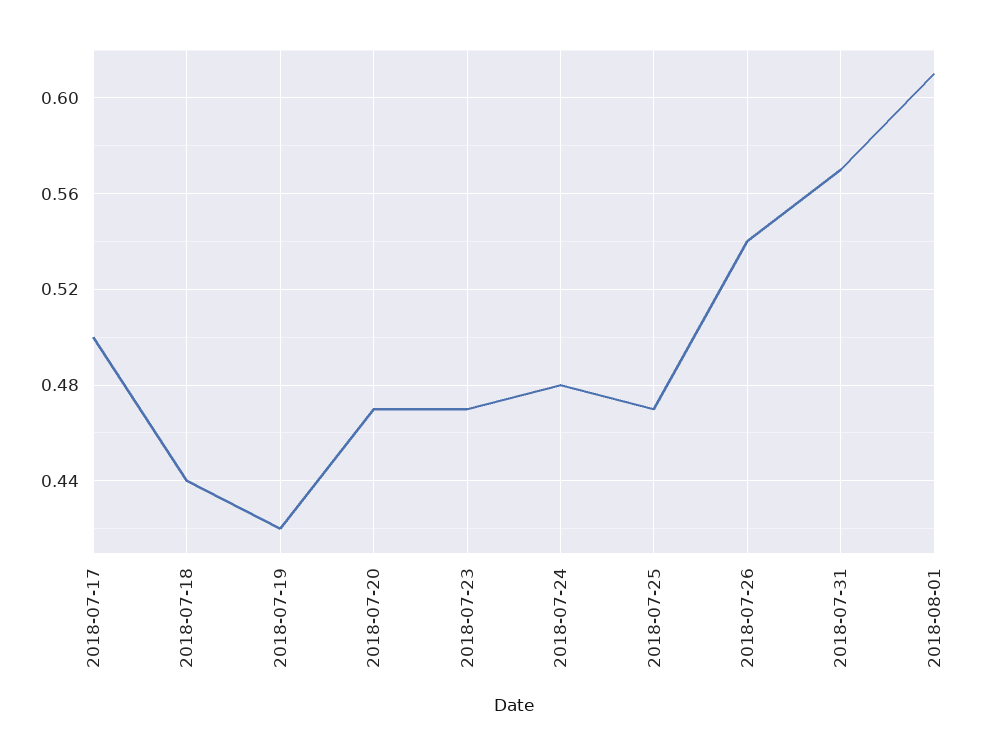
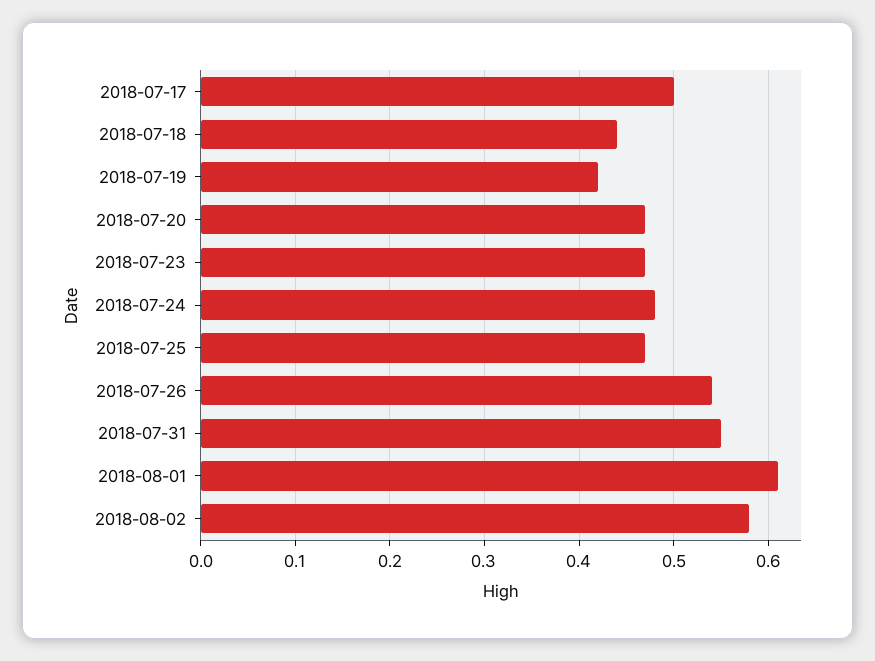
2018-07-31: 0.57 -> 0.55
2018-08-02: none -> 0.58

